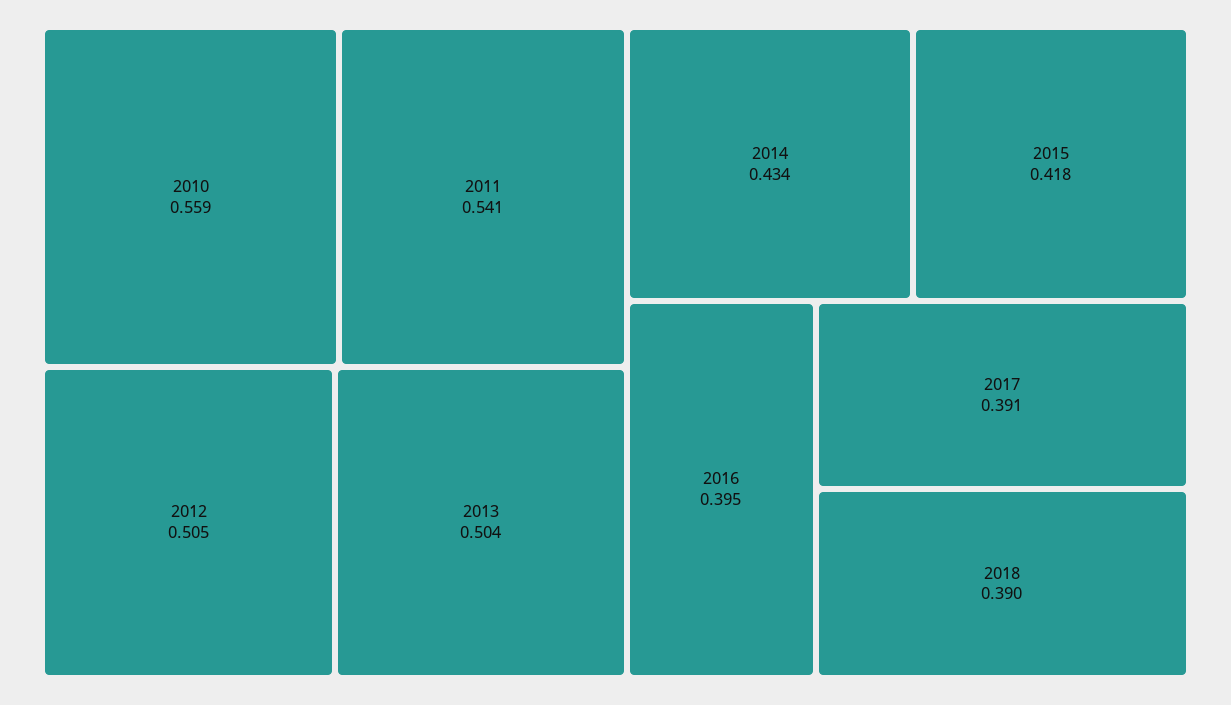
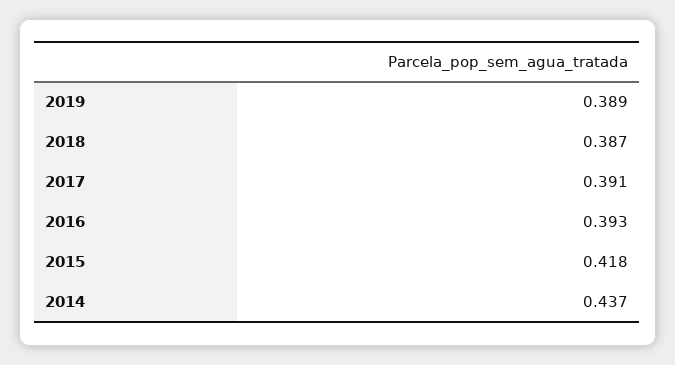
2010: 0.559 -> none
2011: 0.541 -> none
2012: 0.505 -> none
2013: 0.504 -> none
2014: 0.434 -> 0.437
2016: 0.395 -> 0.393
2018: 0.39 -> 0.387
2019: none -> 0.389

